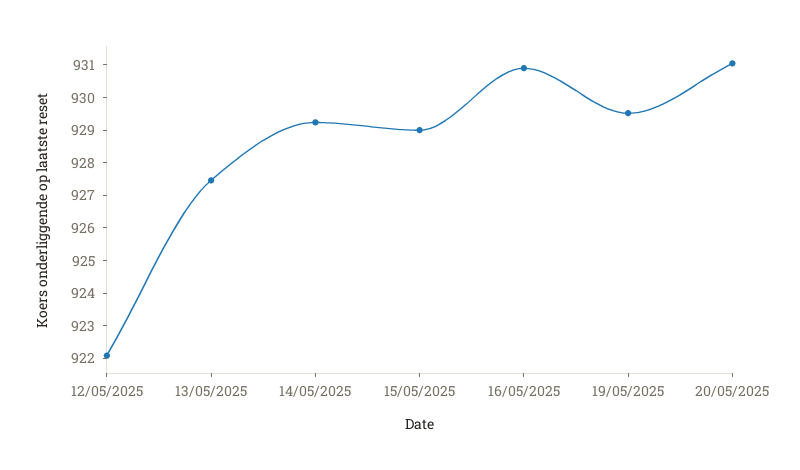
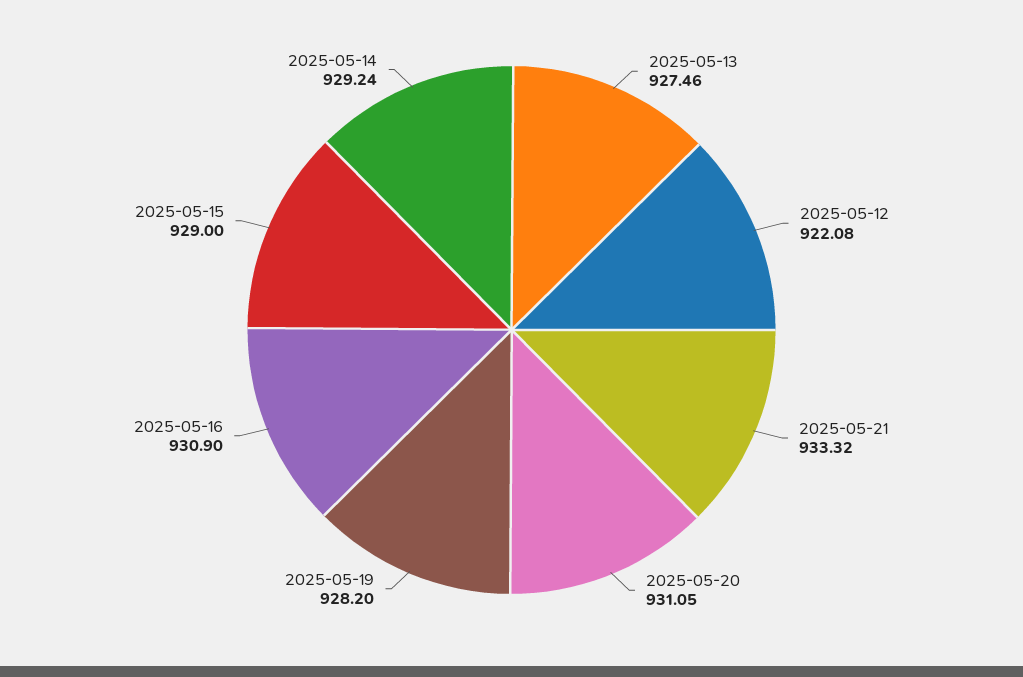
19/05/2025: 929.5 -> 928.2
2025-05-21: none -> 933.32

